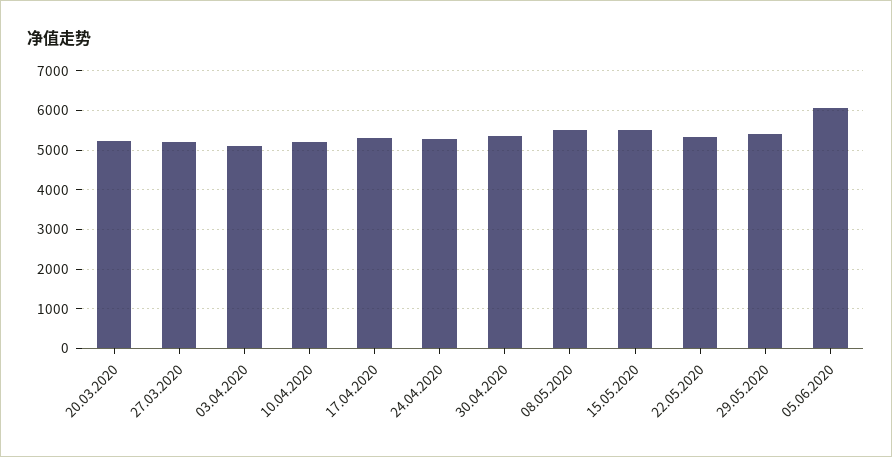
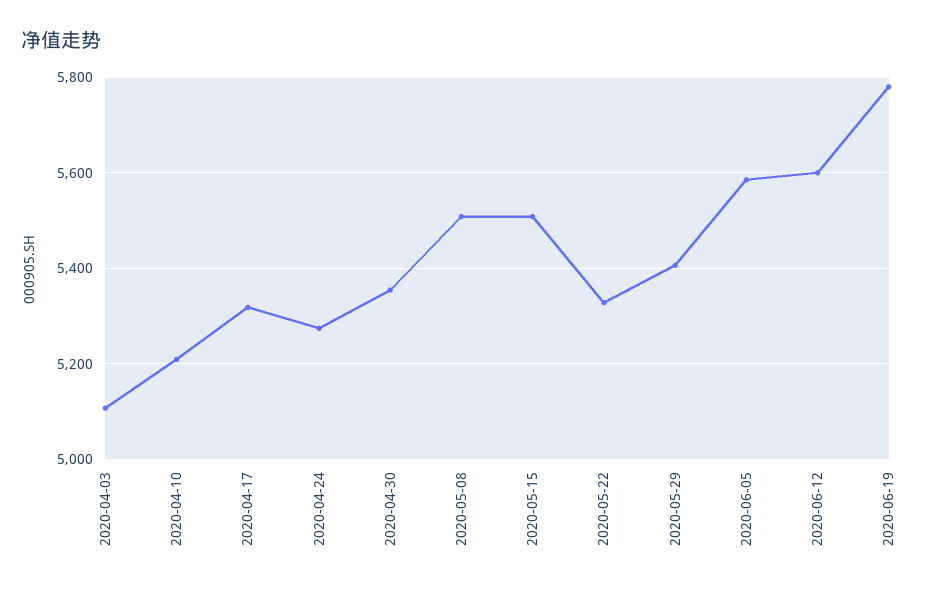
20.03.2020: 5200 -> none
27.03.2020: 5200 -> none
05.06.2020: 6000 -> 5580
2020-06-12: none -> 5600
2020-06-19: none -> 5780

